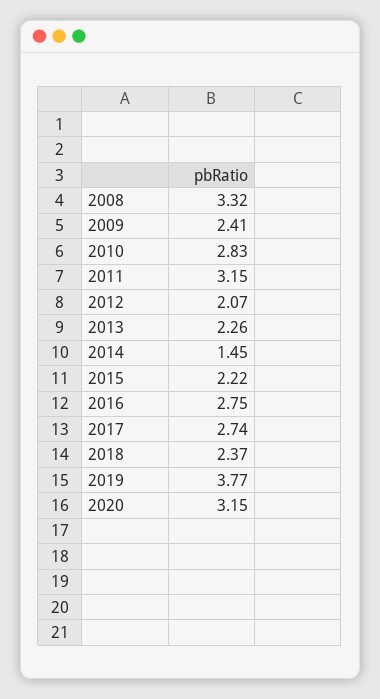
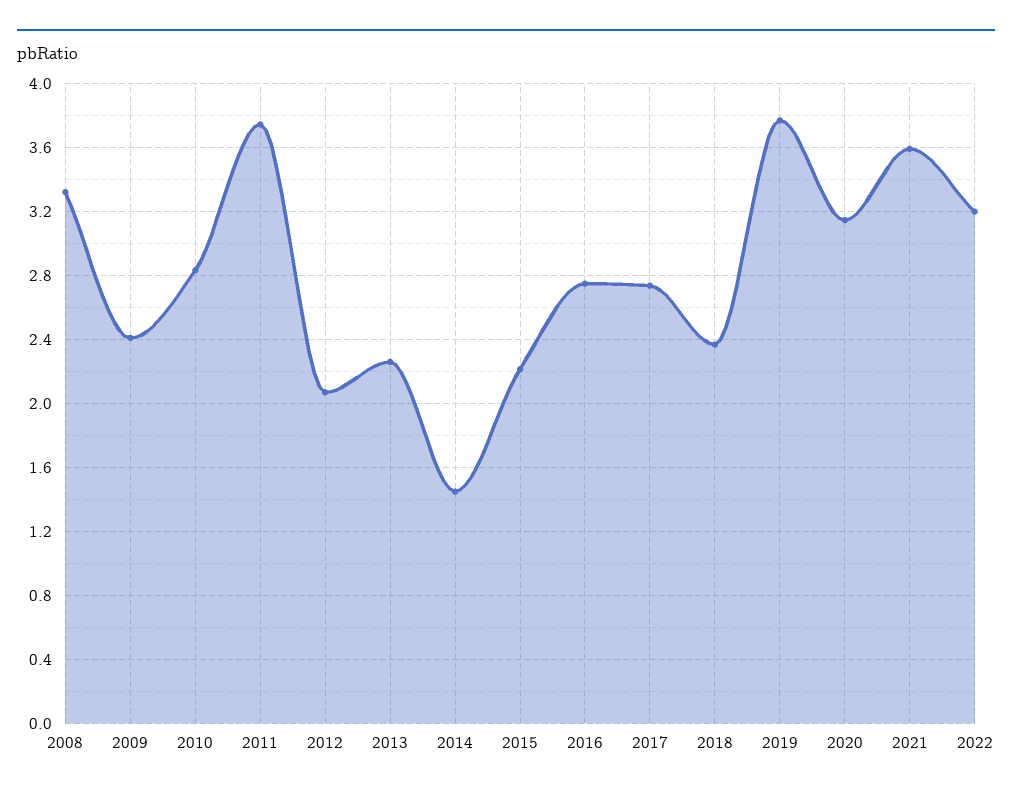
2011: 3.15 -> 3.75
2021: none -> 3.6
2022: none -> 3.2

